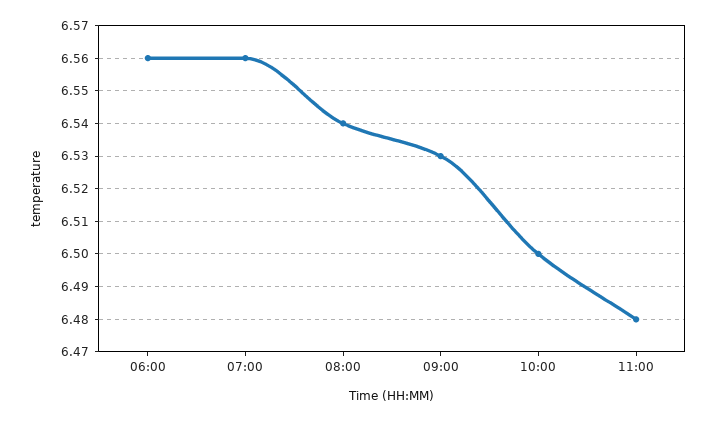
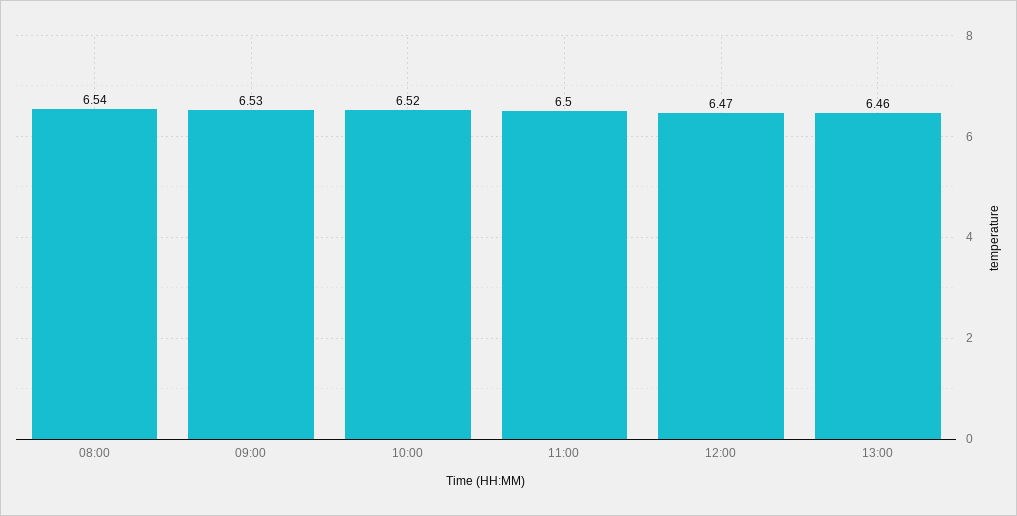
06:00: 6.56 -> none
07:00: 6.56 -> none
10:00: 6.5 -> 6.52
11:00: 6.48 -> 6.5
12:00: none -> 6.47
13:00: none -> 6.46

